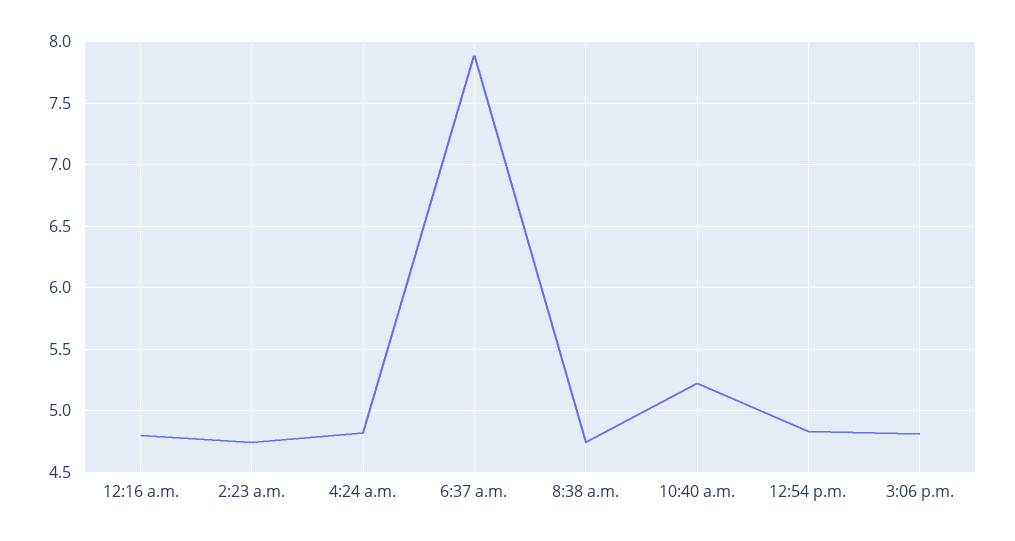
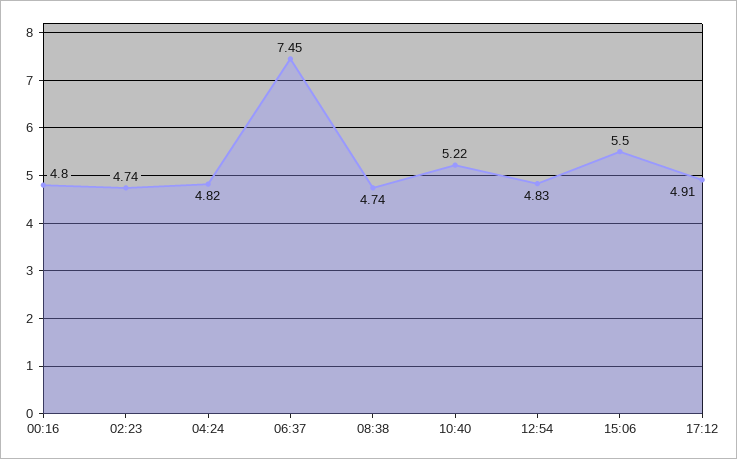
6:37 a.m.: 7.9 -> 7.45
3:06 p.m.: 4.8 -> 5.5
17:12: none -> 4.91

